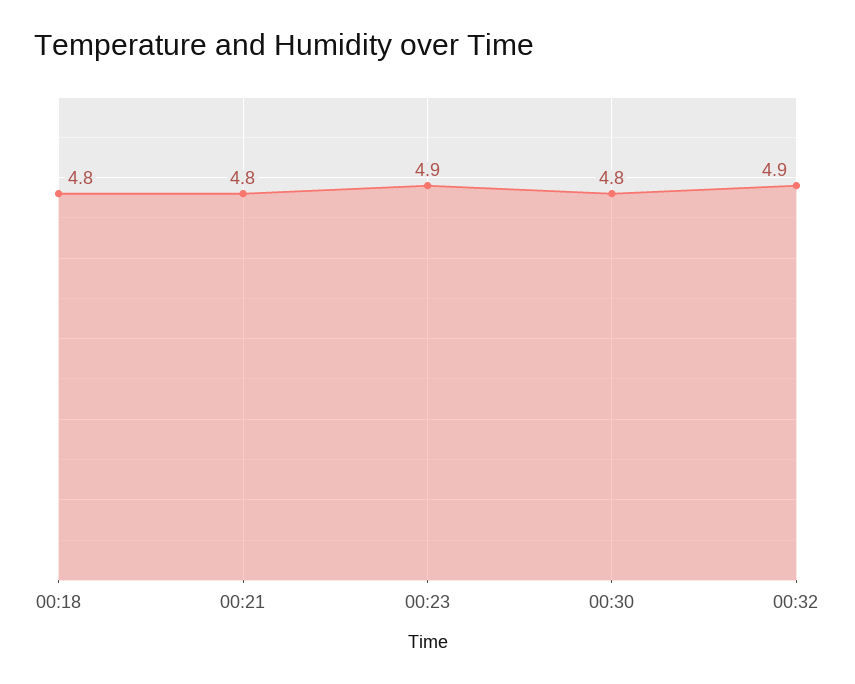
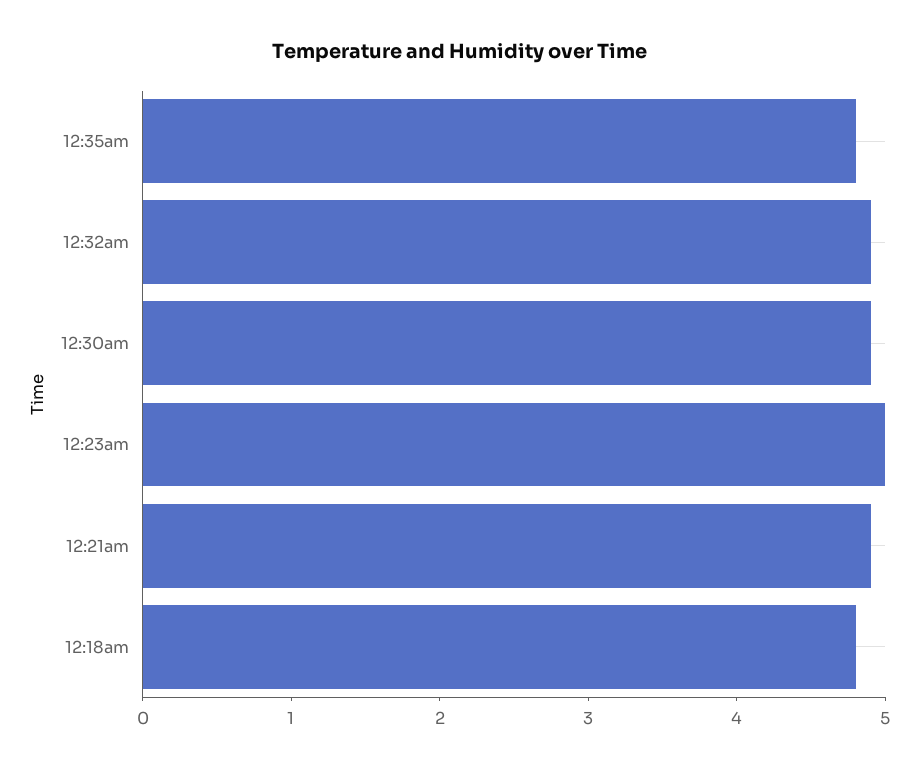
00:21: 4.8 -> 4.9
00:23: 4.9 -> 5
00:30: 4.8 -> 4.9
12:35am: none -> 4.8

